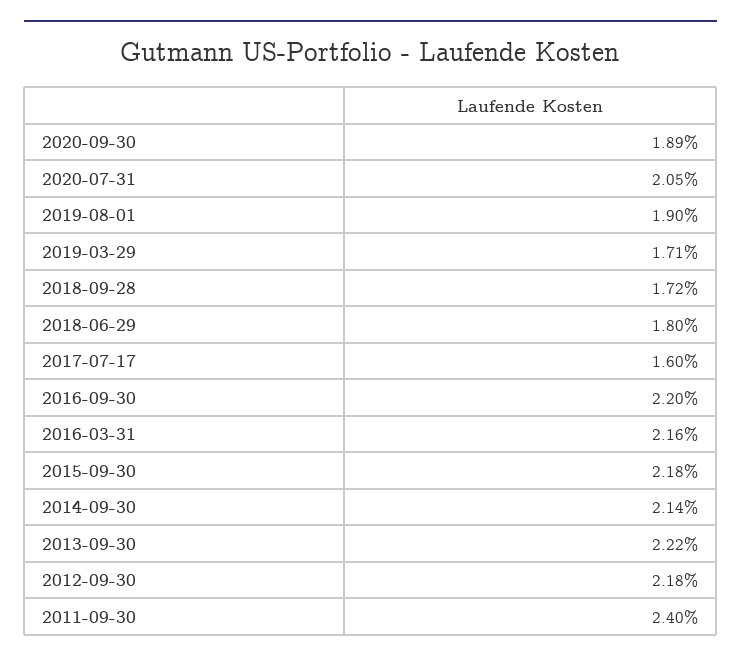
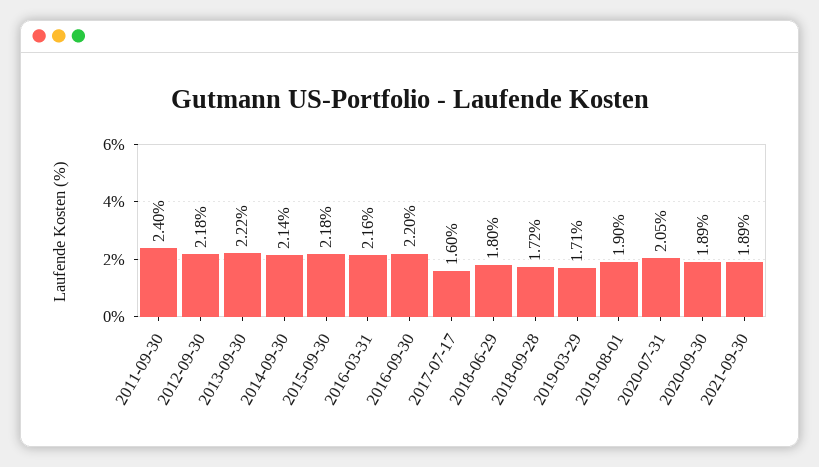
2021-09-30: none -> 1.89

